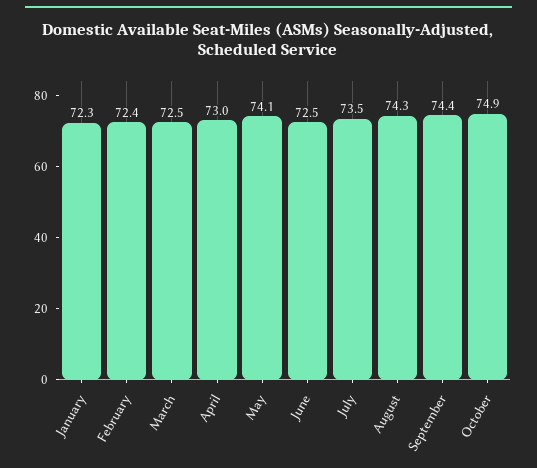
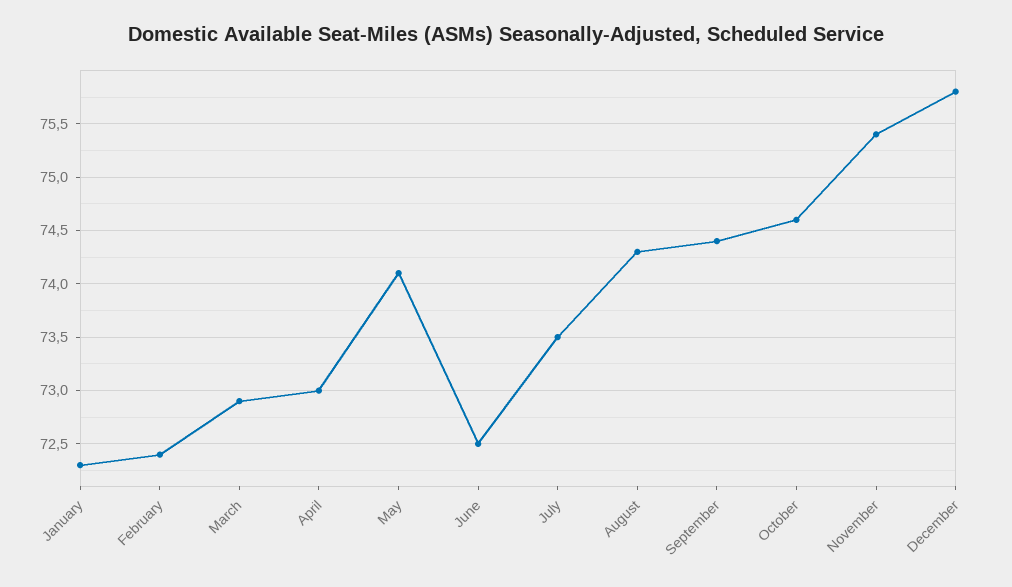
March: 72.5 -> 72.9
October: 74.9 -> 74.6
November: none -> 75.4
December: none -> 75.8

